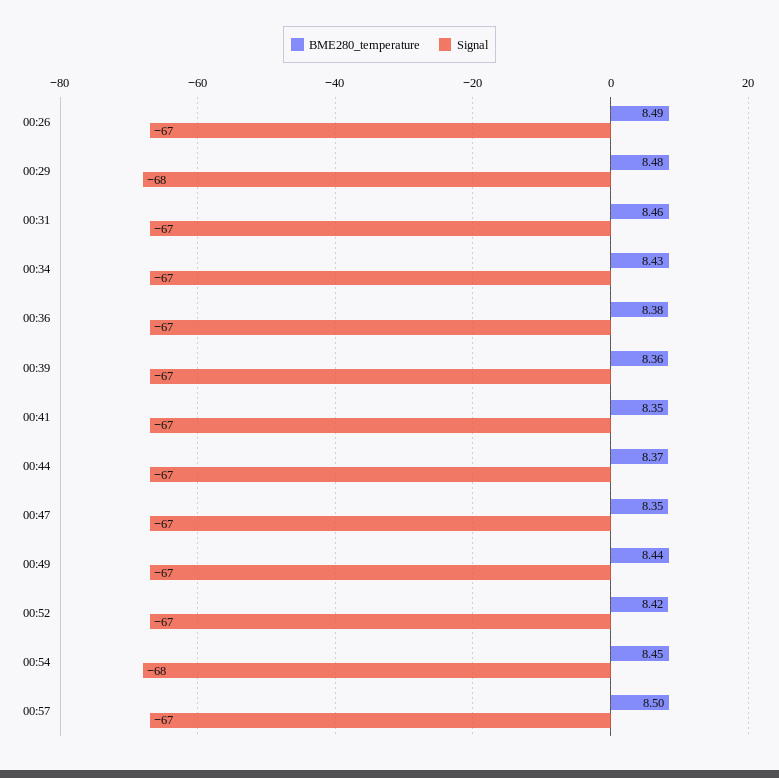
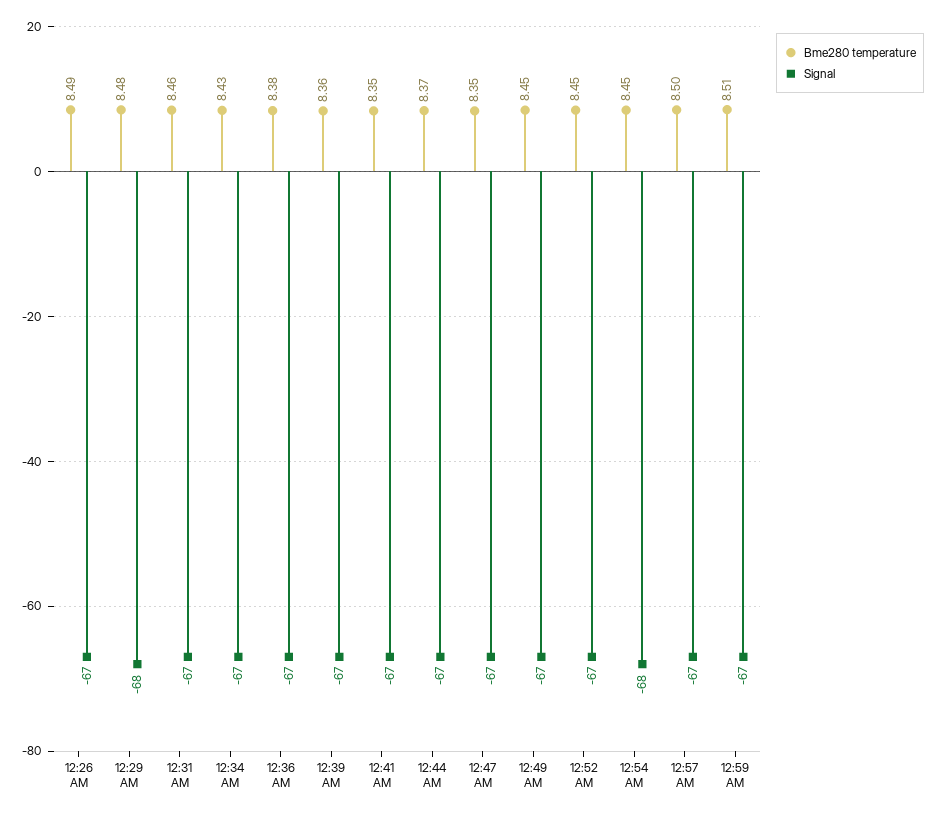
BME280_temperature, 00:49: 8.44 -> 8.45
BME280_temperature, 00:52: 8.42 -> 8.45
BME280_temperature, 12:59 AM: none -> 8.51
Signal, 12:59 AM: none -> -67

